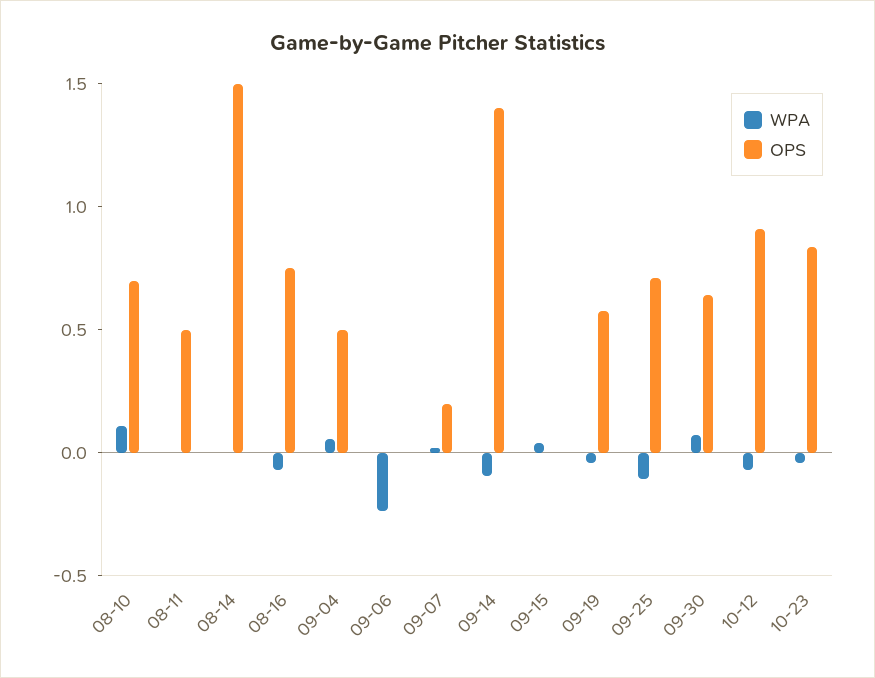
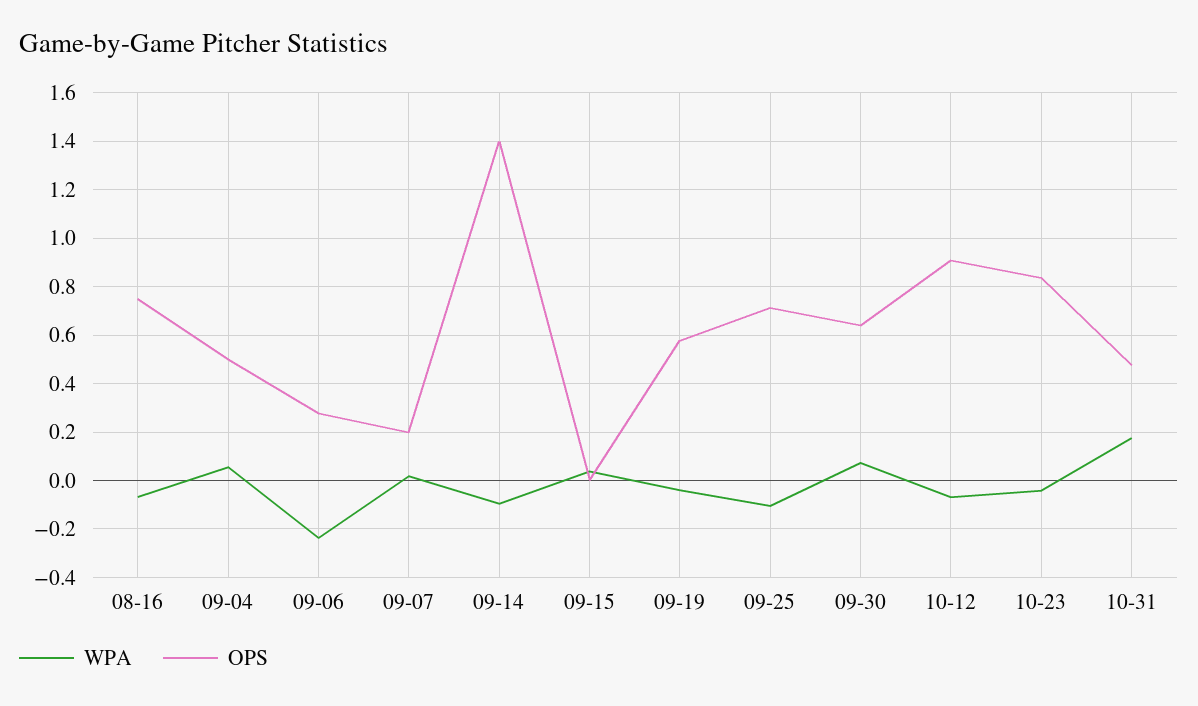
WPA, 08-10: 0.1 -> none
OPS, 08-10: 0.7 -> none
WPA, 08-11: 0 -> none
OPS, 08-11: 0.5 -> none
WPA, 08-14: 0 -> none
OPS, 08-14: 1.5 -> none
OPS, 09-06: 0 -> 0.275
WPA, 10-31: none -> 0.175
OPS, 10-31: none -> 0.475

